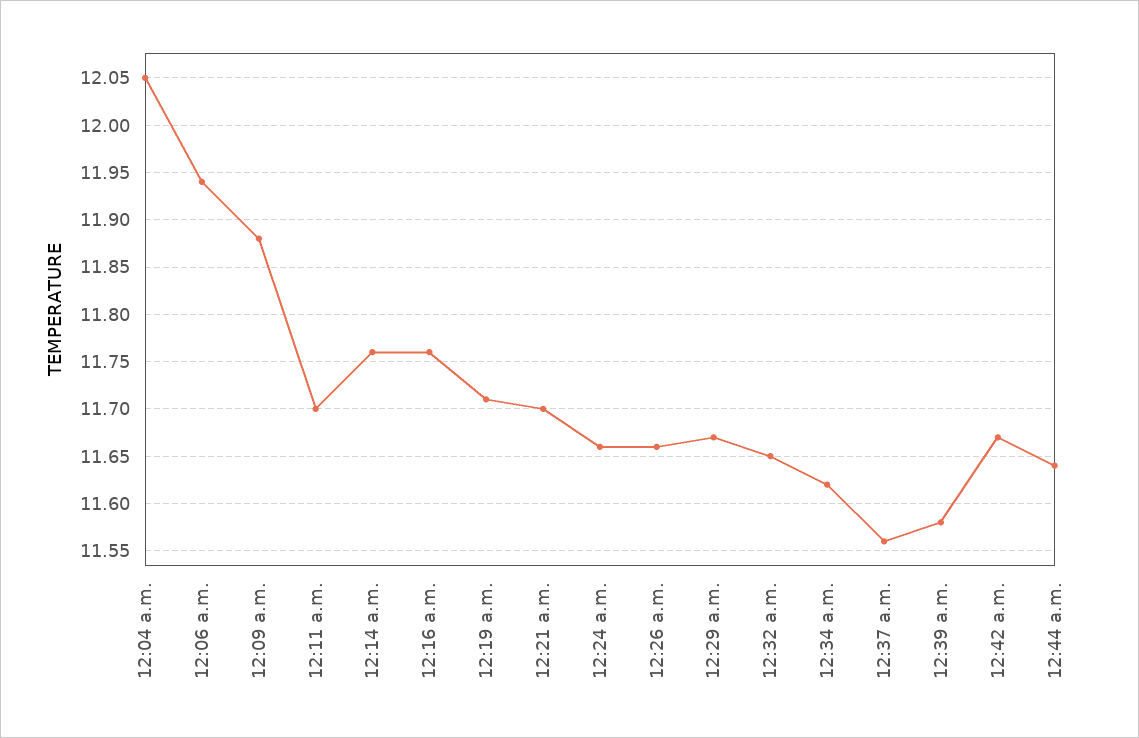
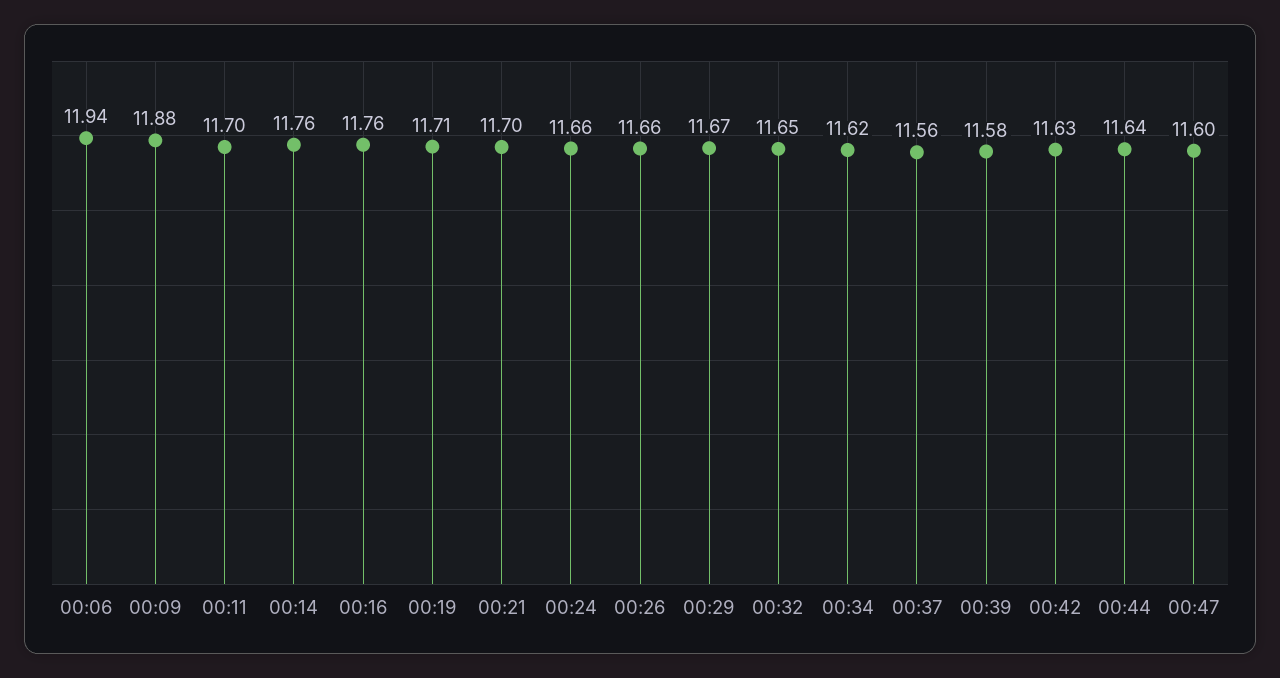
12:04 a.m.: 12.05 -> none
12:42 a.m.: 11.67 -> 11.63
00:47: none -> 11.6

